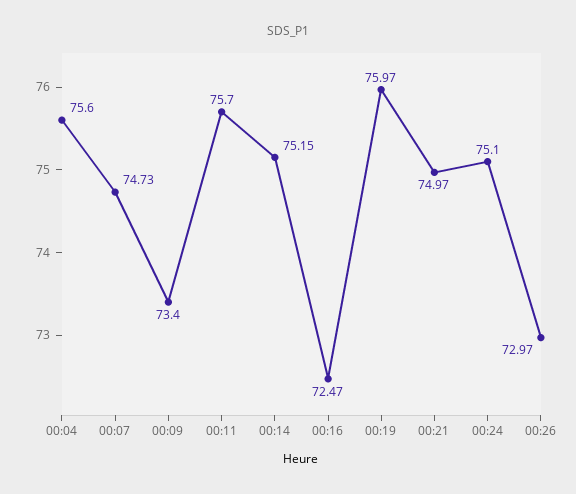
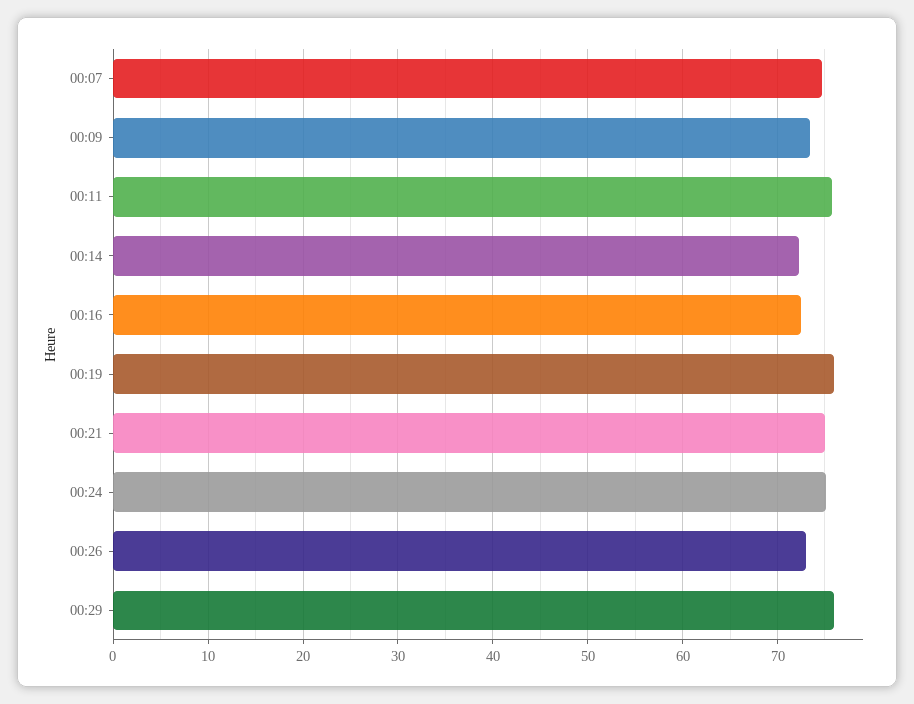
00:04: 75.6 -> none
00:14: 75.15 -> 72
00:29: none -> 76

